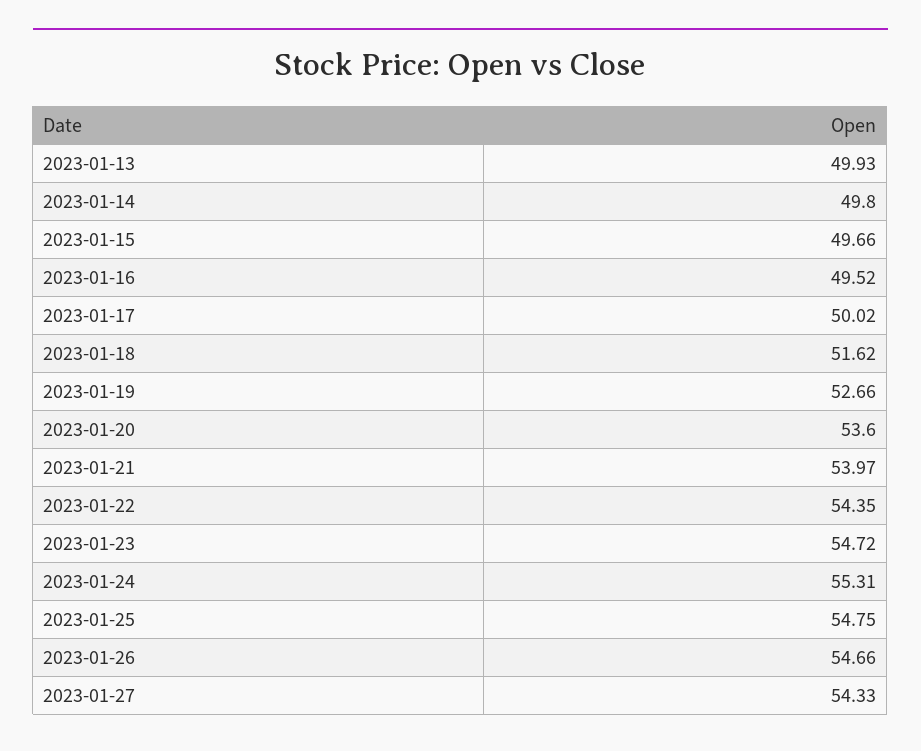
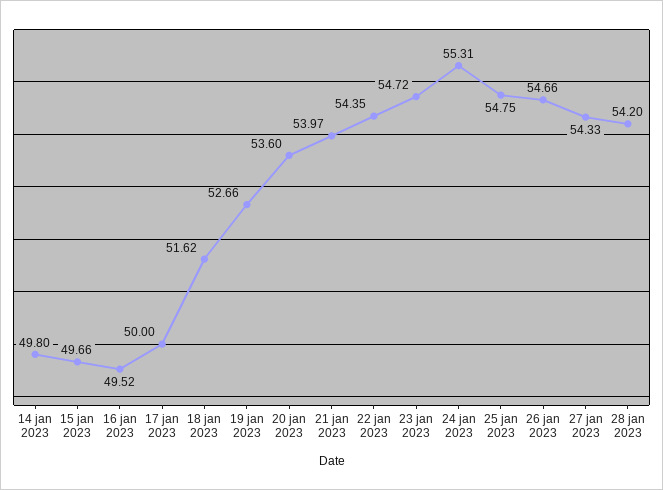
2023-01-13: 49.93 -> none
2023-01-17: 50.02 -> 50
28 jan 2023: none -> 54.2

